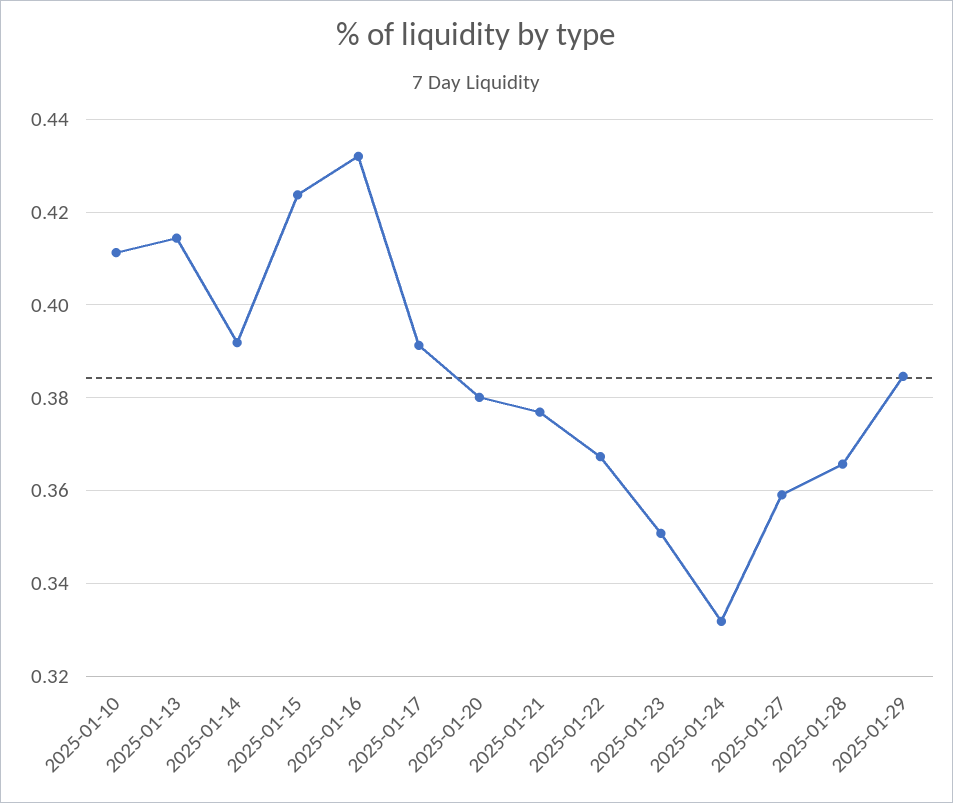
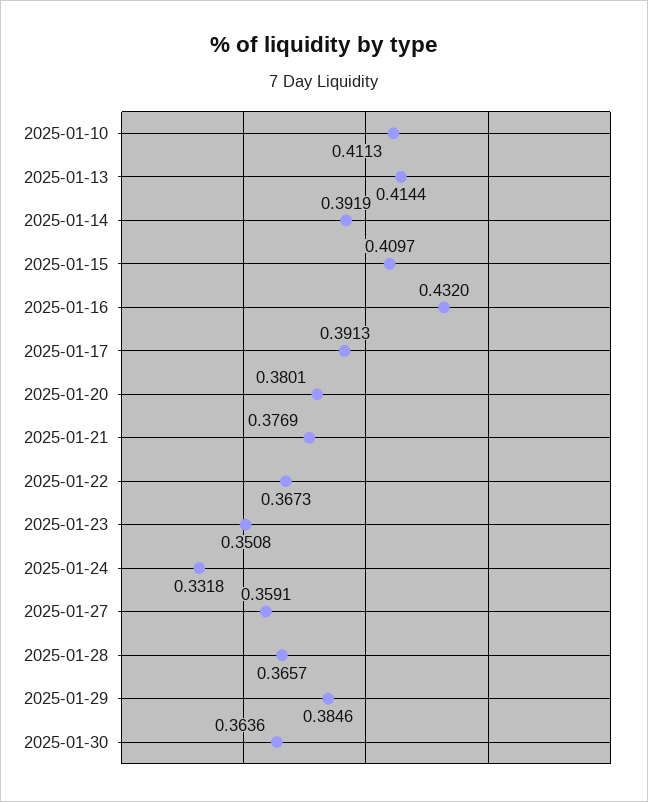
2025-01-15: 0.424 -> 0.4097
2025-01-30: none -> 0.3636

